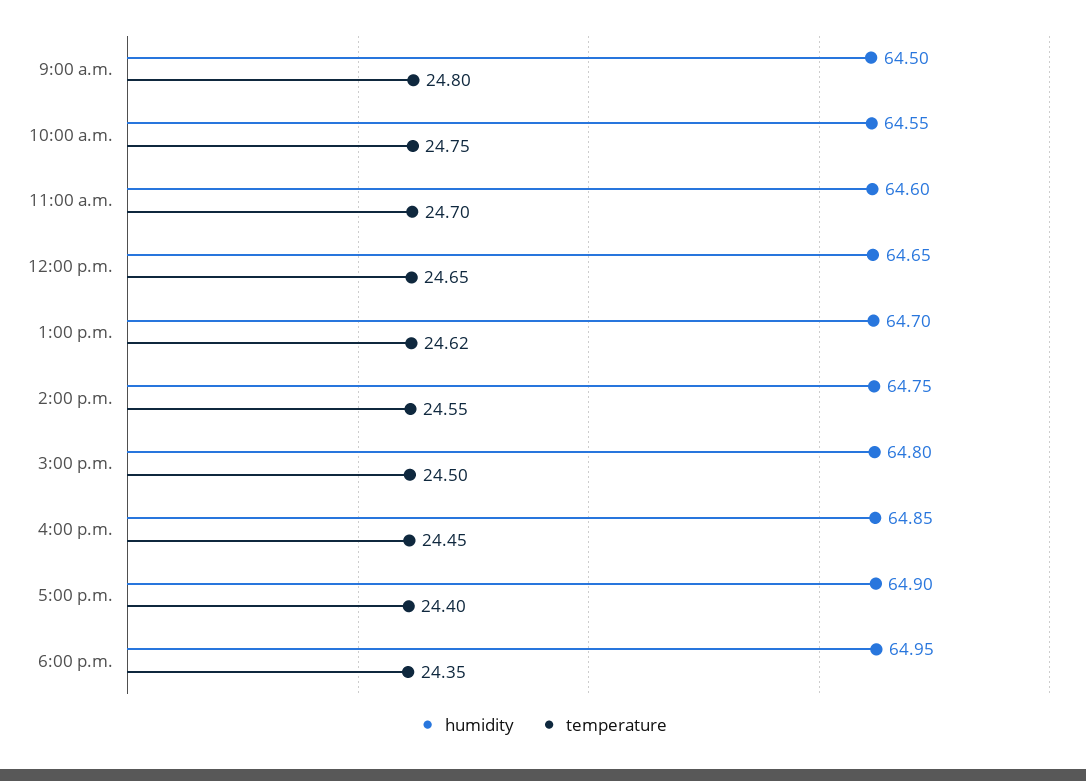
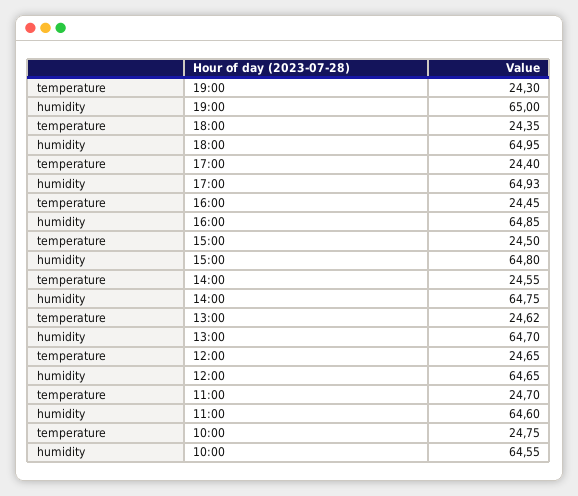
humidity, 9:00 a.m.: 64.5 -> none
temperature, 9:00 a.m.: 24.8 -> none
humidity, 5:00 p.m.: 64.9 -> 64.93
temperature, 19:00: none -> 24.3
humidity, 19:00: none -> 65

